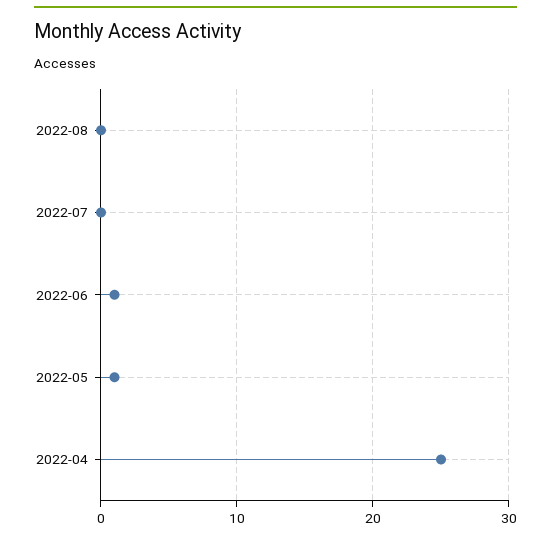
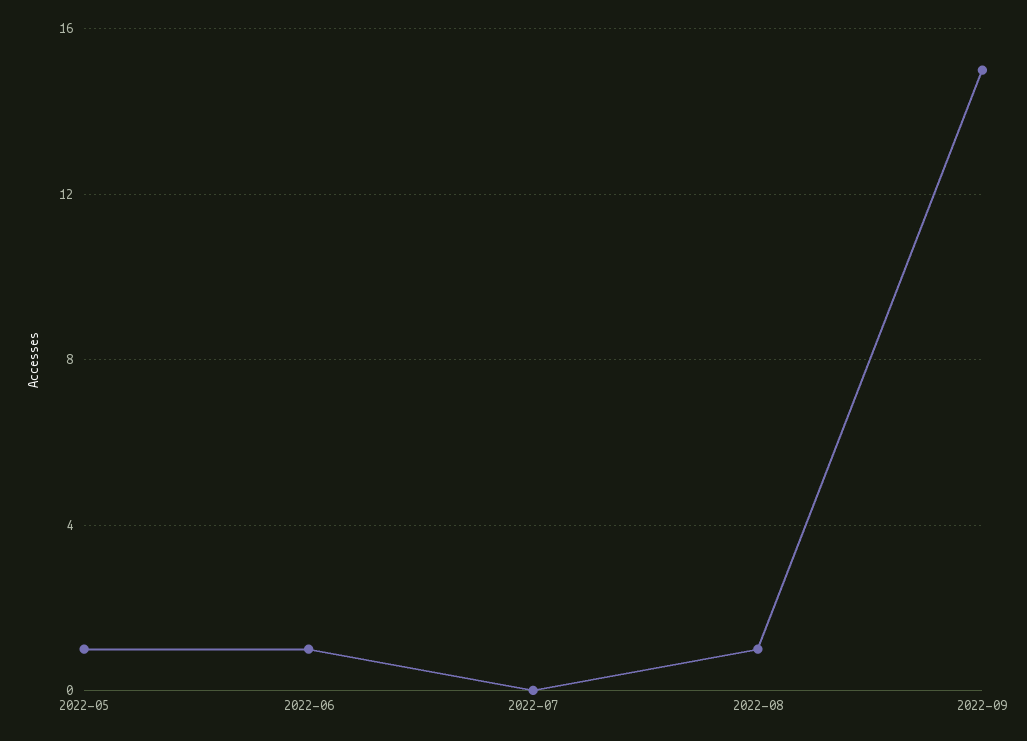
2022-08: 0 -> 1
2022-04: 25 -> none
2022-09: none -> 15

